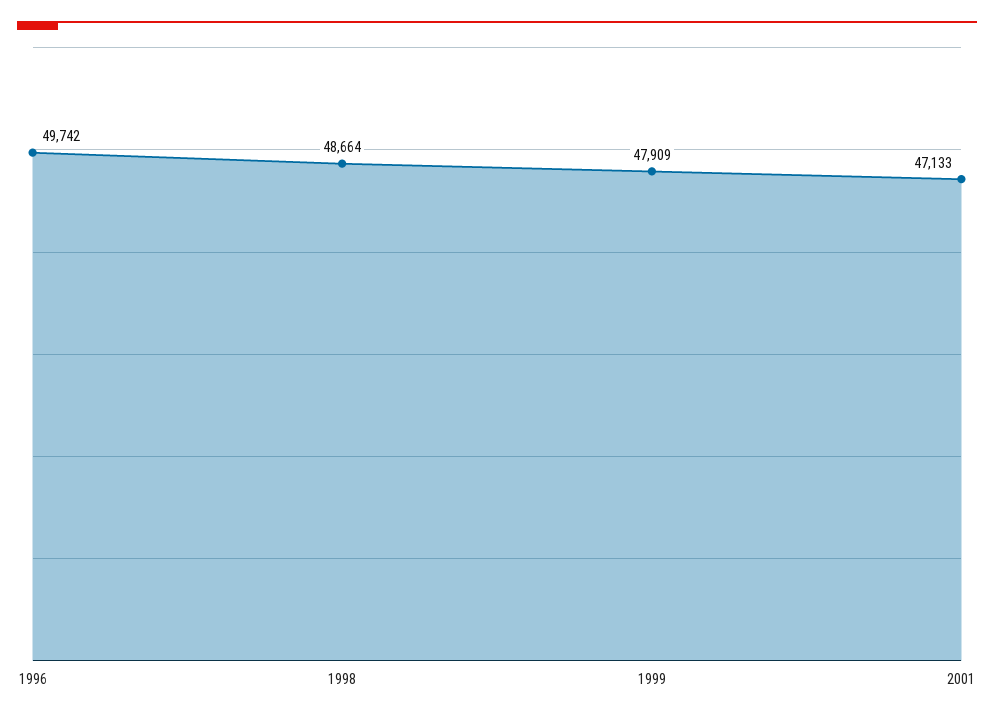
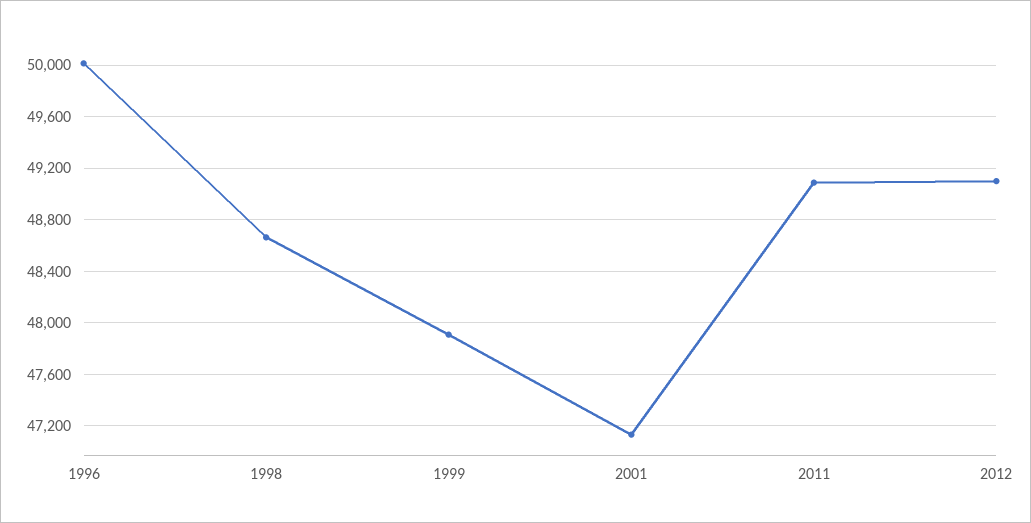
1996: 49742 -> 50000
2011: none -> 49100
2012: none -> 49100

